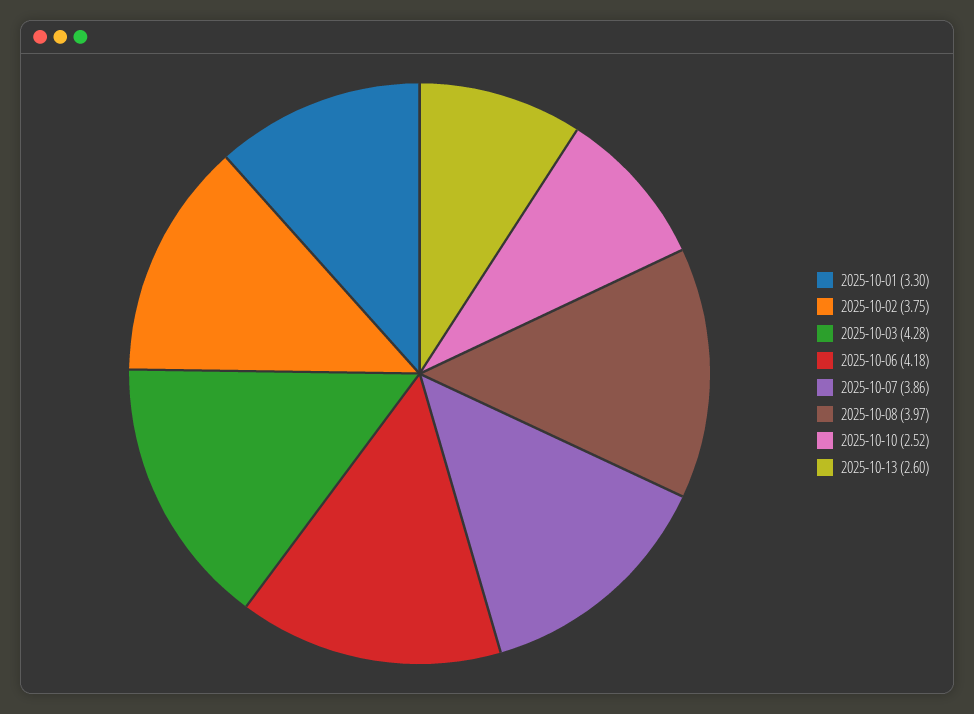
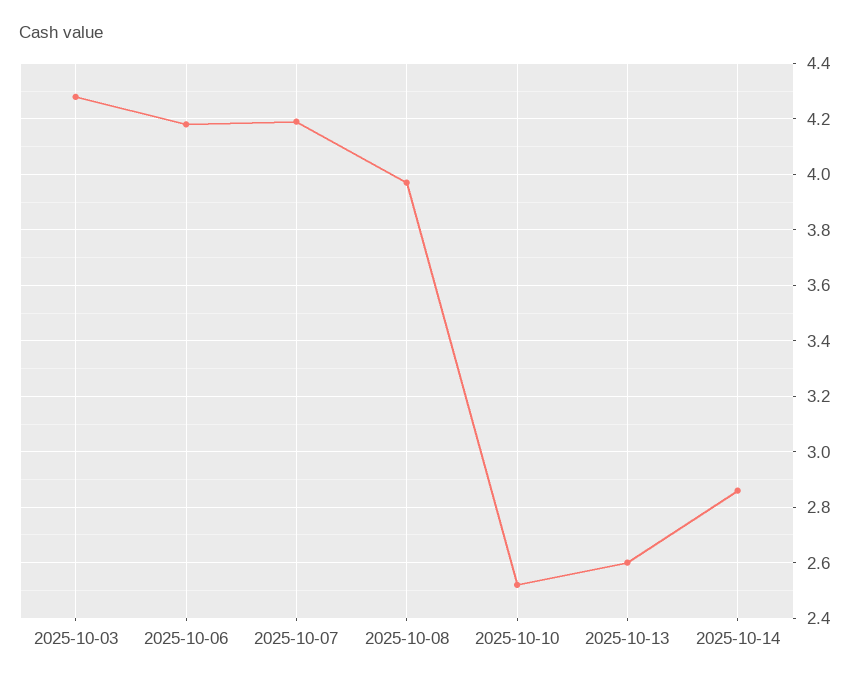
2025-10-01: 3.3 -> none
2025-10-02: 3.75 -> none
2025-10-07: 3.86 -> 4.2
2025-10-14: none -> 2.85

